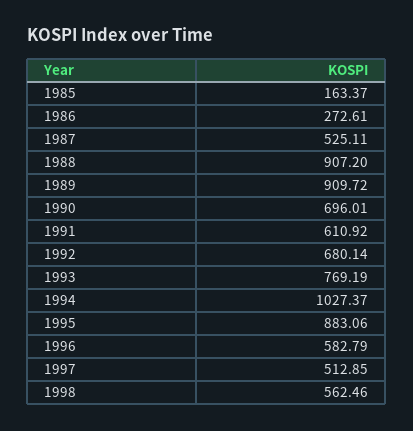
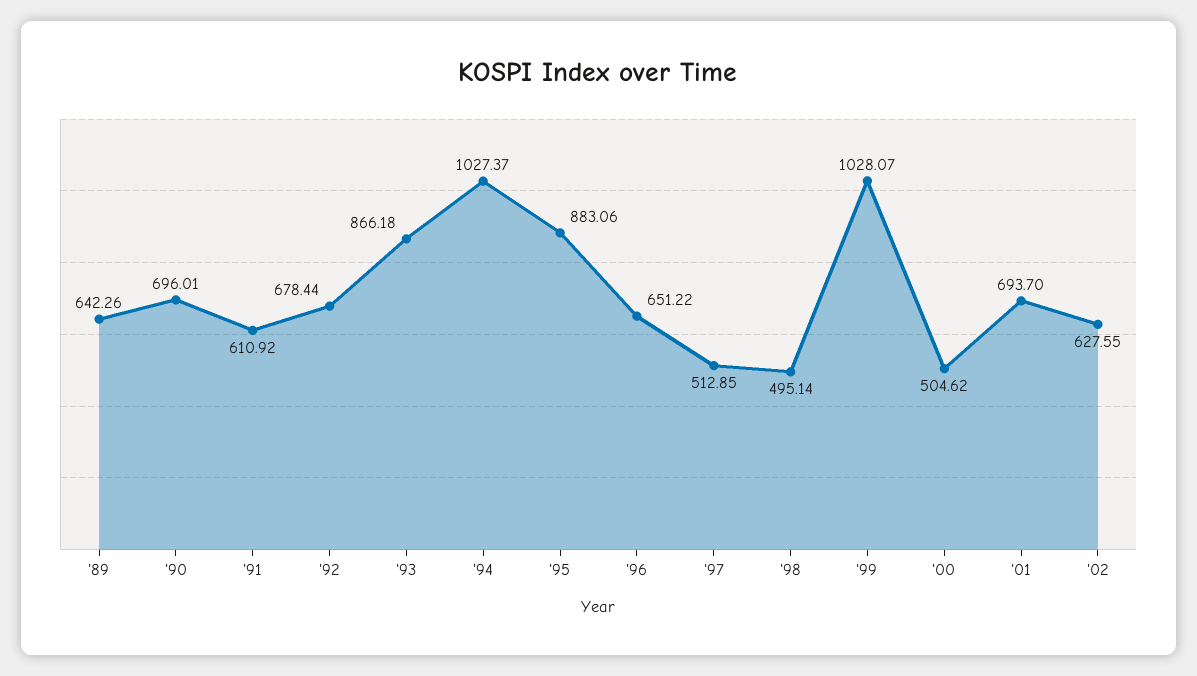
1985: 163.37 -> none
1986: 272.61 -> none
1987: 525.11 -> none
1988: 907.2 -> none
1989: 909.72 -> 642.26
1992: 680.14 -> 678.44
1993: 769.19 -> 866.18
1996: 582.79 -> 651.22
1998: 562.46 -> 495.14
'99: none -> 1028.07
'00: none -> 504.62
'01: none -> 693.7
'02: none -> 627.55

